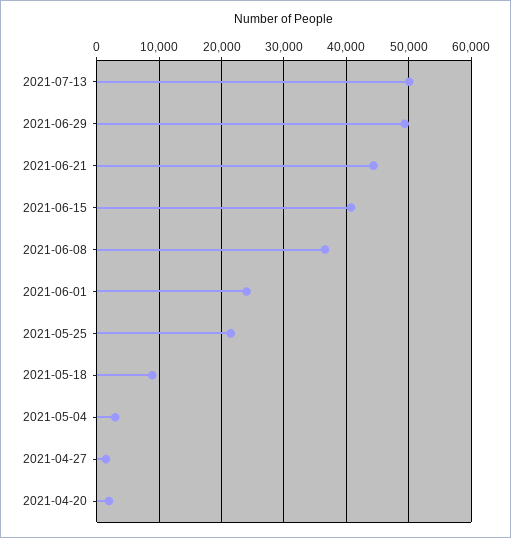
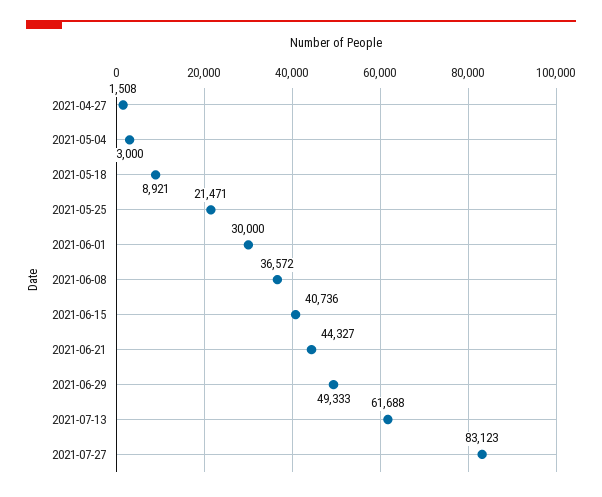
2021-07-13: 50000 -> 61688
2021-06-01: 24000 -> 30000
2021-04-20: 2000 -> none
2021-07-27: none -> 83123

